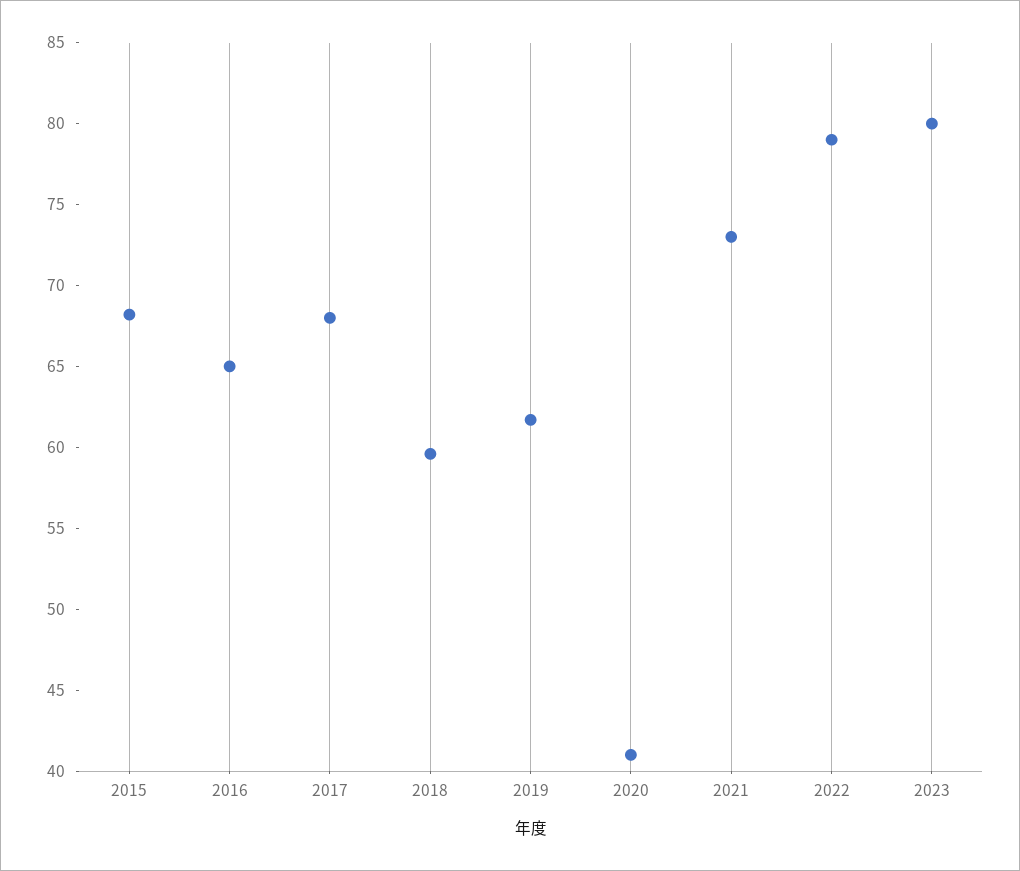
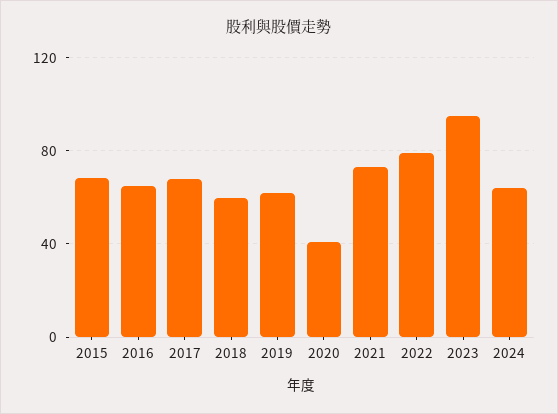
2023: 80 -> 95
2024: none -> 65

